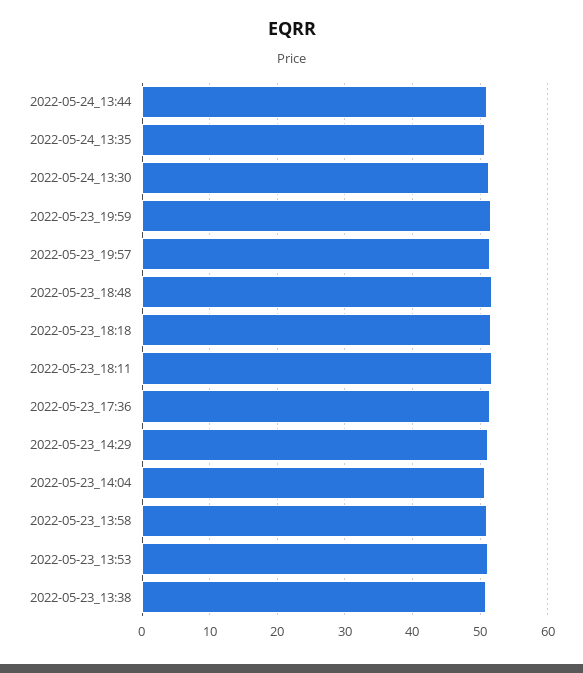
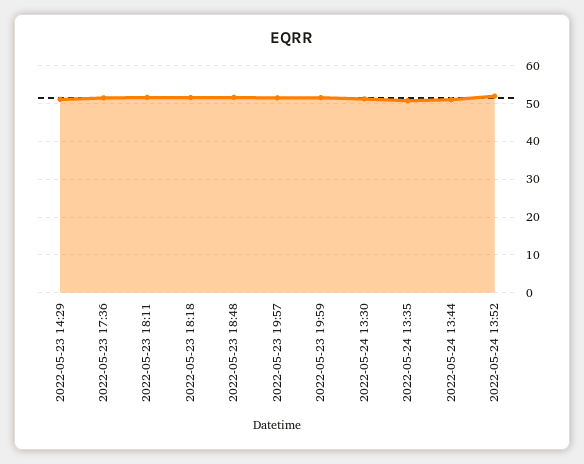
2022-05-23_14:04: 51 -> none
2022-05-23_13:58: 51 -> none
2022-05-23_13:53: 51 -> none
2022-05-23_13:38: 51 -> none
2022-05-24 13:52: none -> 52

